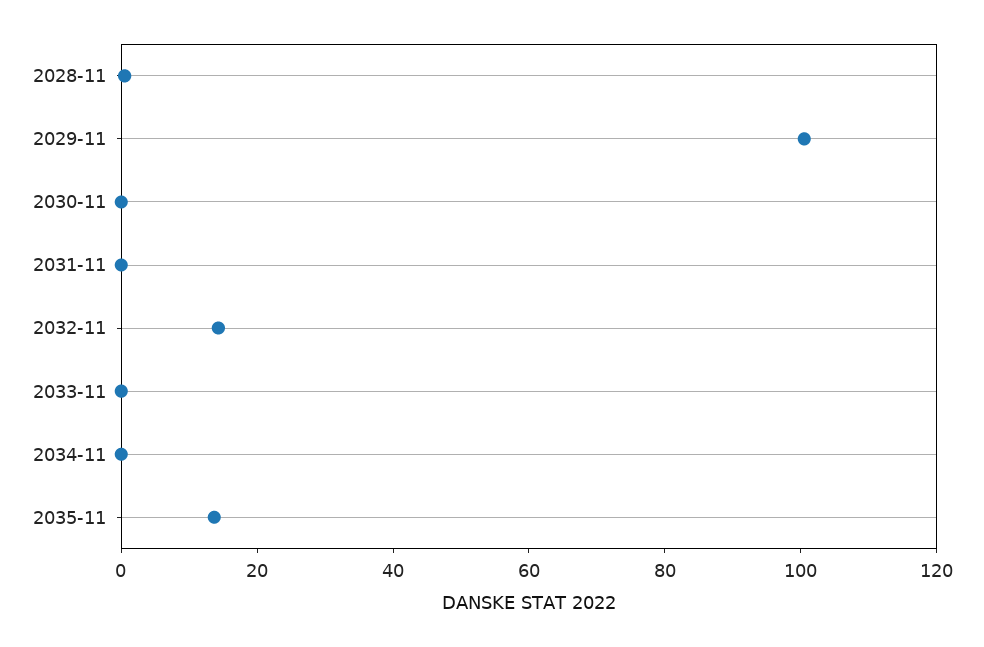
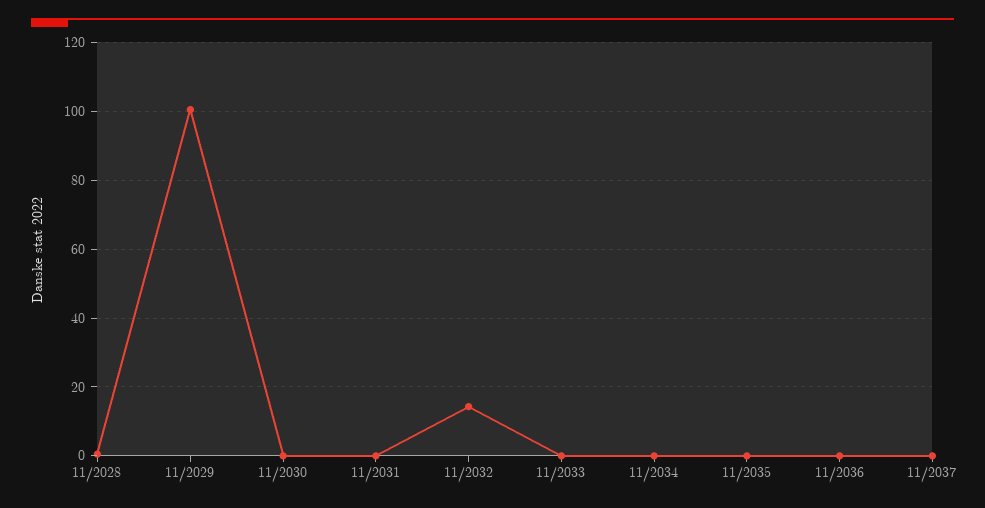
2035-11: 15 -> 0
11/2036: none -> 0
11/2037: none -> 0

